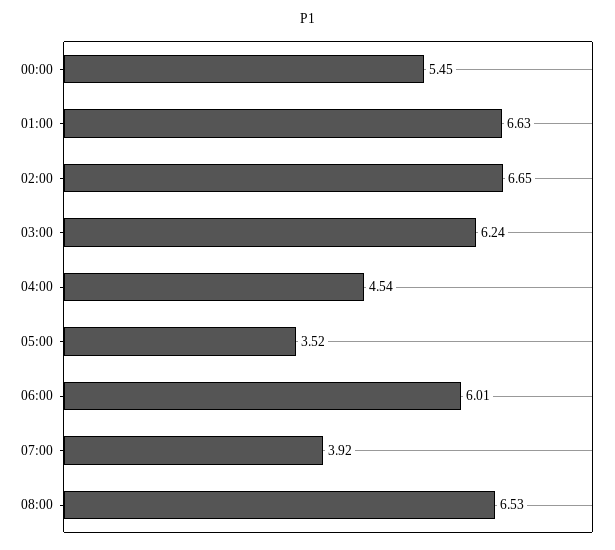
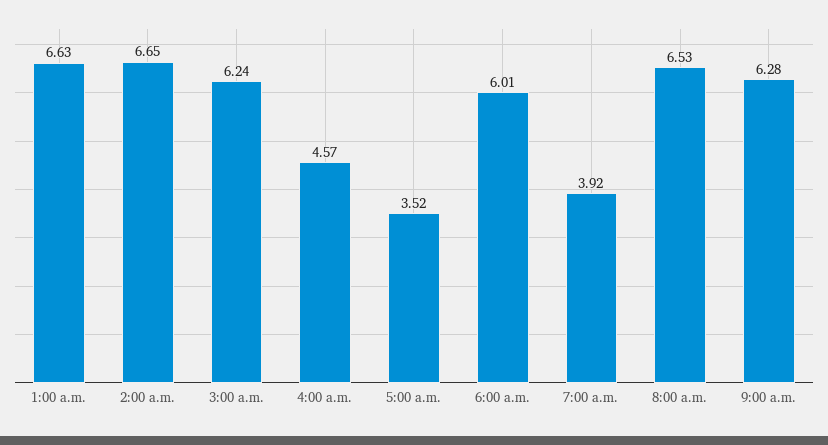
00:00: 5.45 -> none
04:00: 4.54 -> 4.57
9:00 a.m.: none -> 6.28

